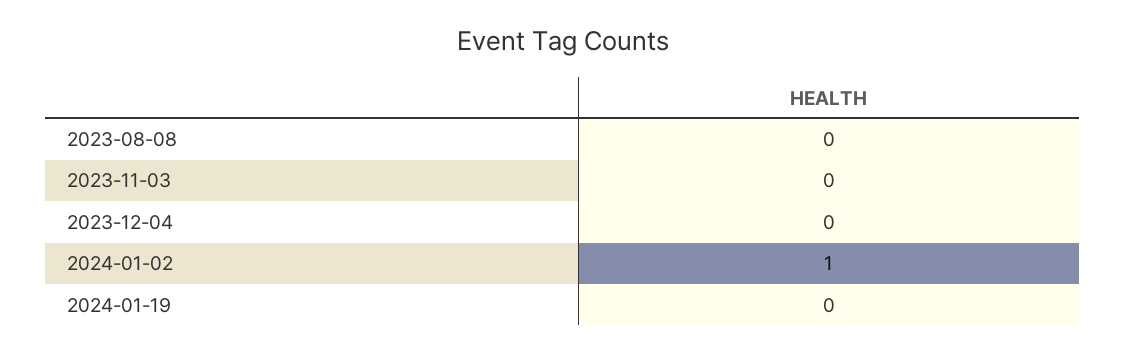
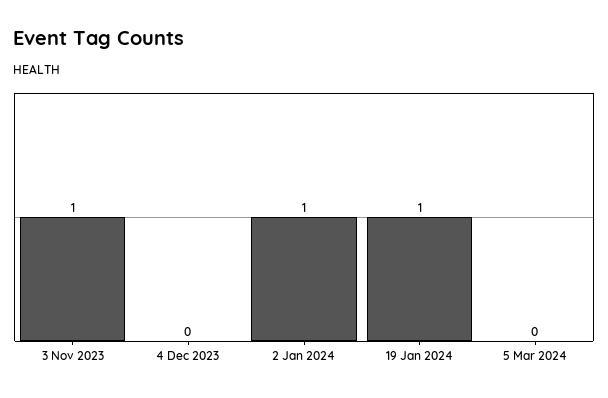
2023-08-08: 0 -> none
2023-11-03: 0 -> 1
2024-01-19: 0 -> 1
5 Mar 2024: none -> 0

